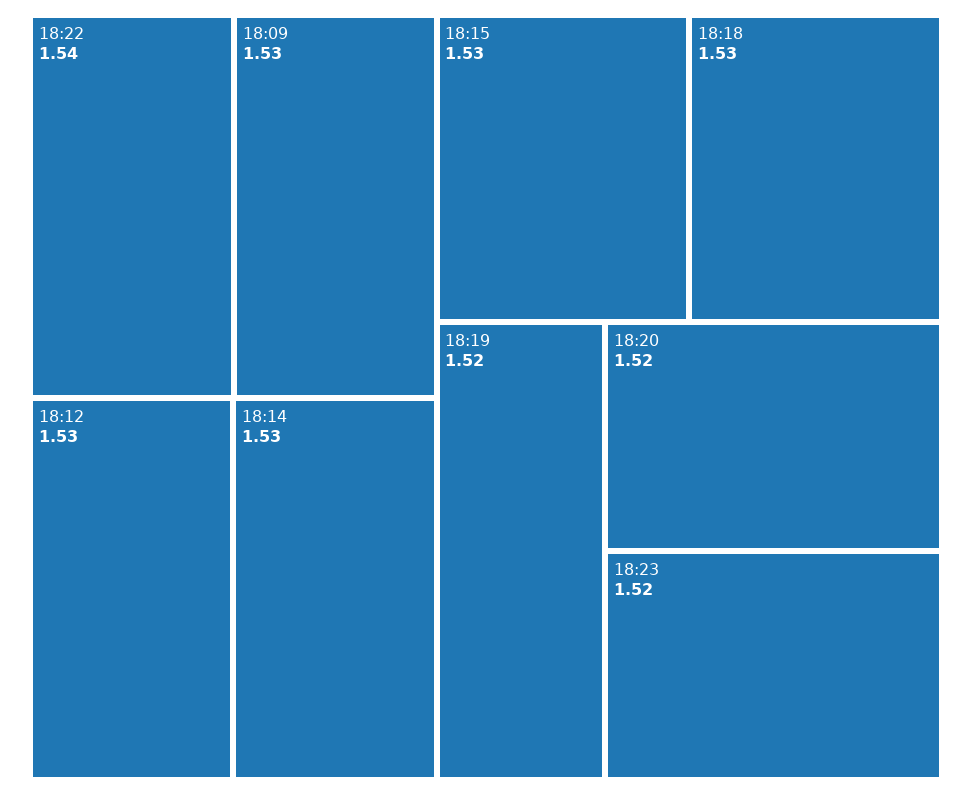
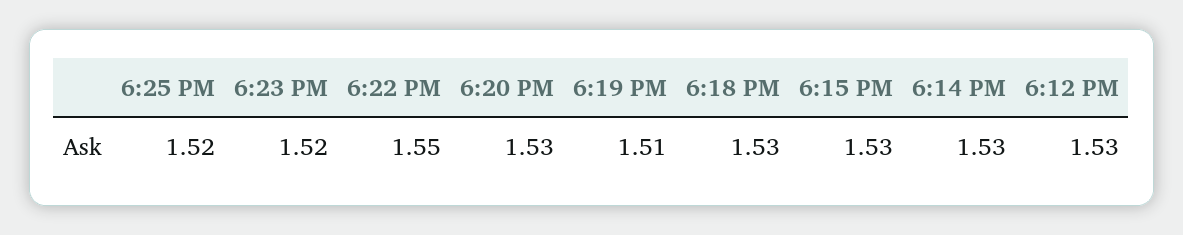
18:22: 1.54 -> 1.55
18:09: 1.53 -> none
18:19: 1.52 -> 1.51
18:20: 1.52 -> 1.53
6:25 PM: none -> 1.52

